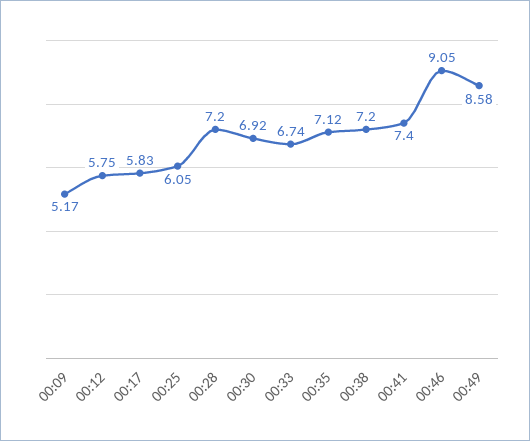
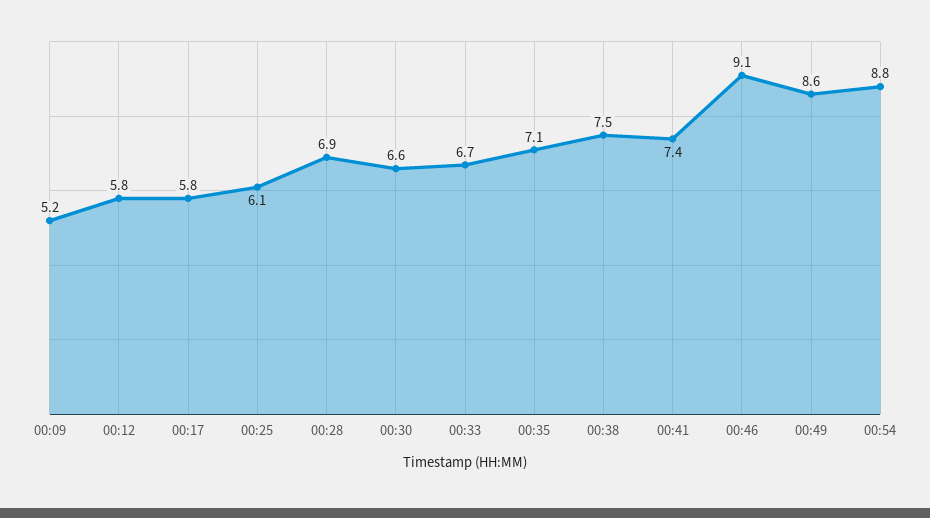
00:28: 7.2 -> 6.9
00:30: 6.92 -> 6.6
00:38: 7.2 -> 7.5
00:54: none -> 8.8

